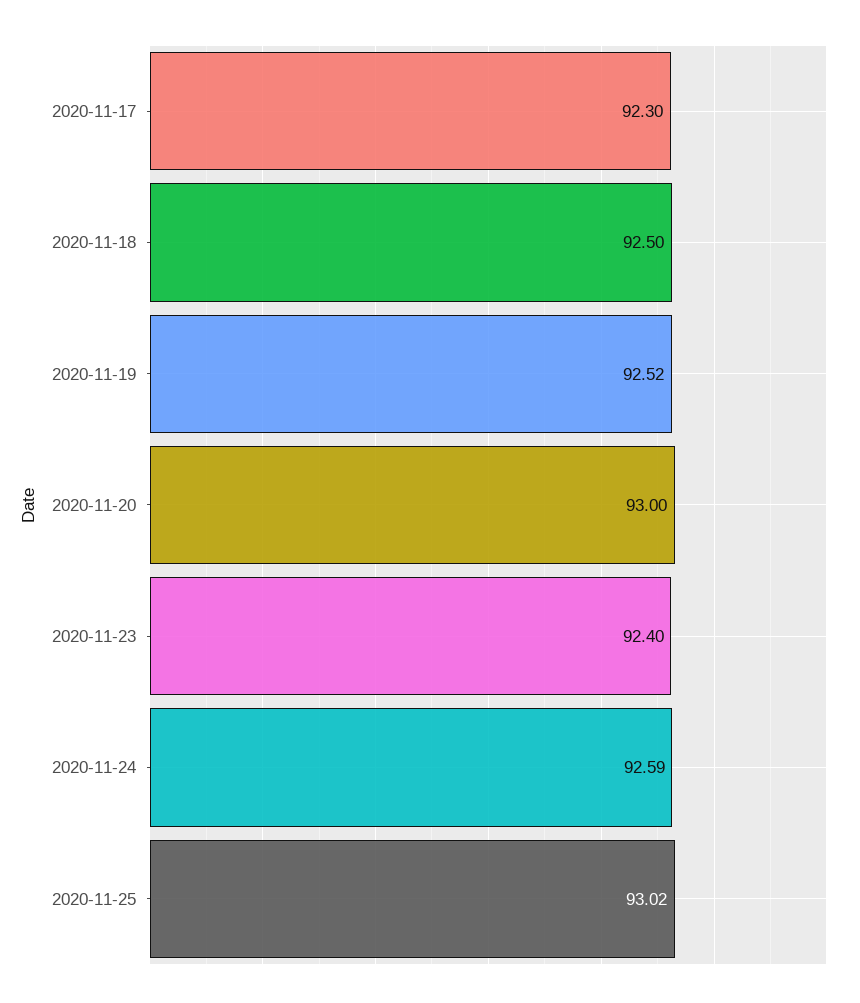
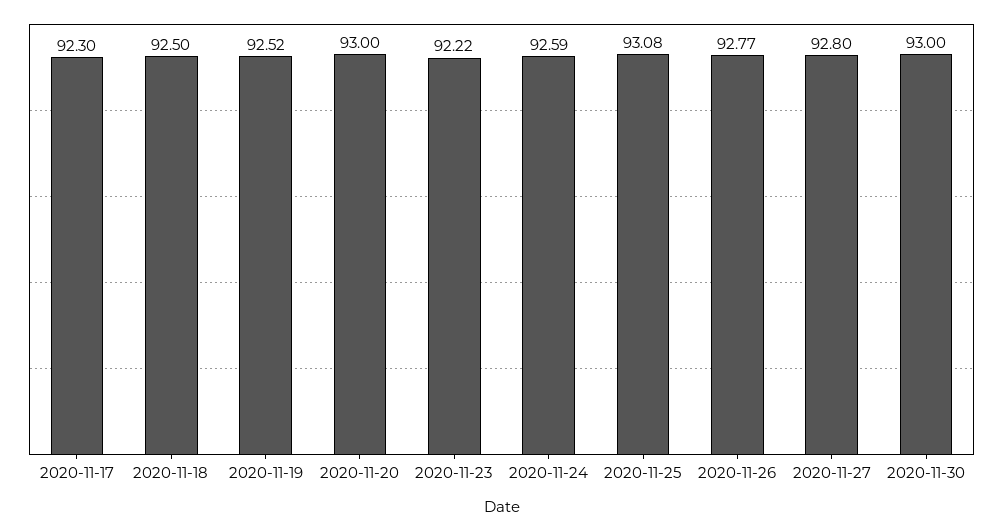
2020-11-23: 92.4 -> 92.22
2020-11-25: 93.02 -> 93.08
2020-11-26: none -> 92.77
2020-11-27: none -> 92.8
2020-11-30: none -> 93

